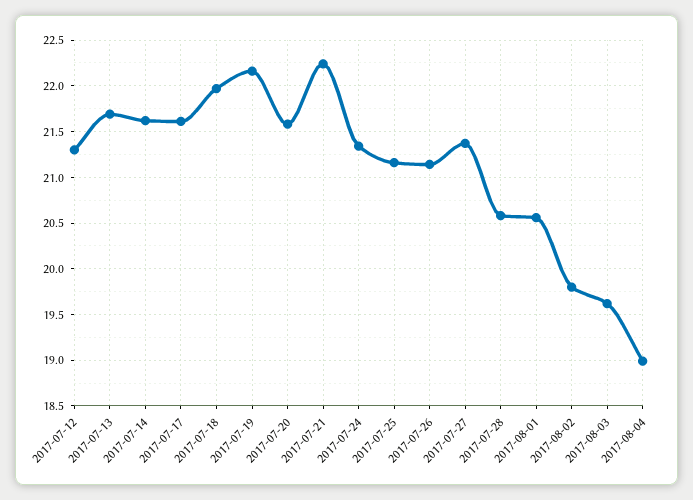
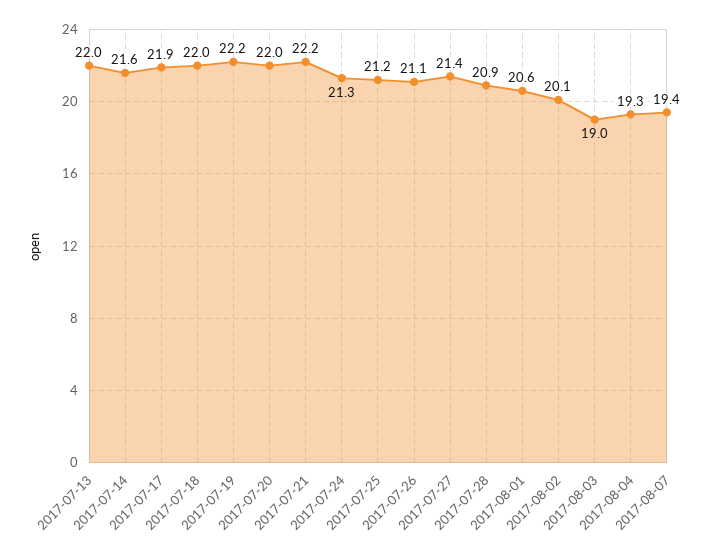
2017-07-12: 21.3 -> none
2017-07-13: 21.7 -> 22
2017-07-17: 21.6 -> 21.9
2017-07-20: 21.6 -> 22
2017-07-28: 20.6 -> 20.9
2017-08-02: 19.8 -> 20.1
2017-08-03: 19.6 -> 19
2017-08-04: 19 -> 19.3
2017-08-07: none -> 19.4

